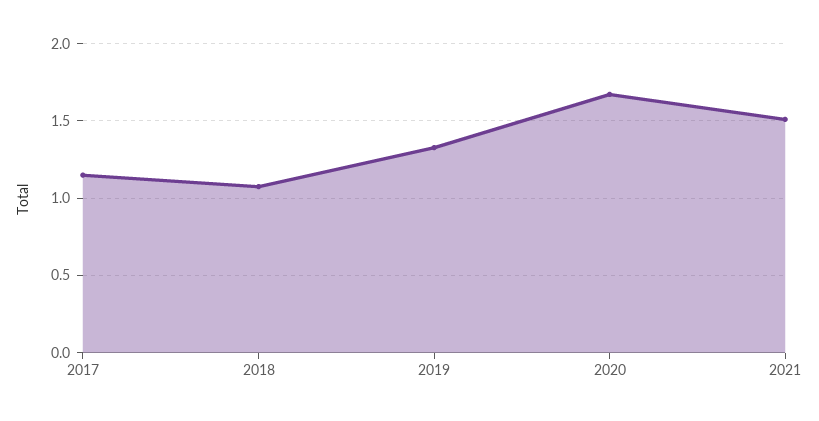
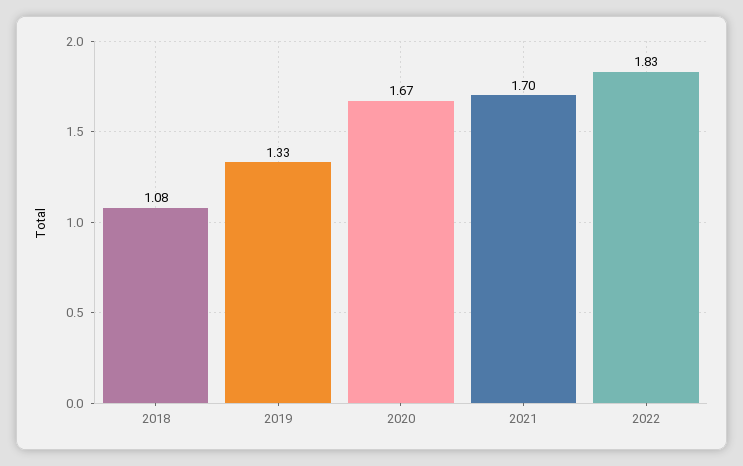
2017: 1.15 -> none
2021: 1.5 -> 1.7
2022: none -> 1.83

